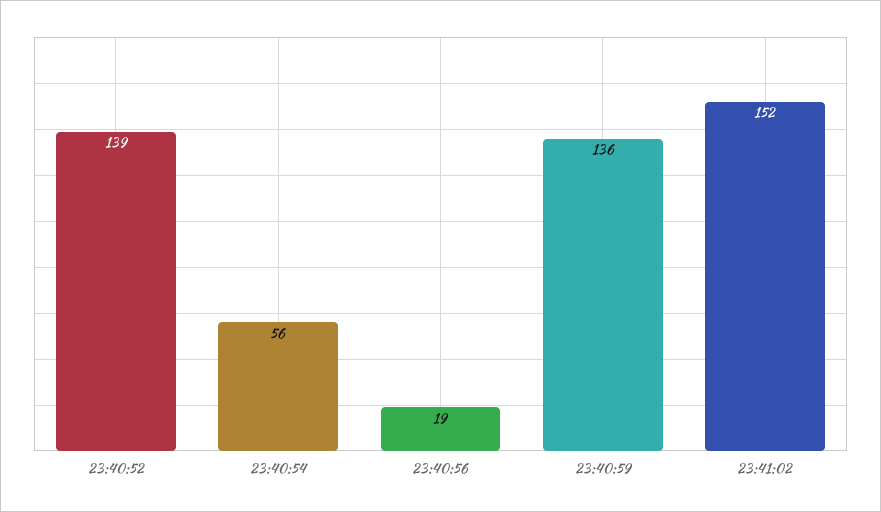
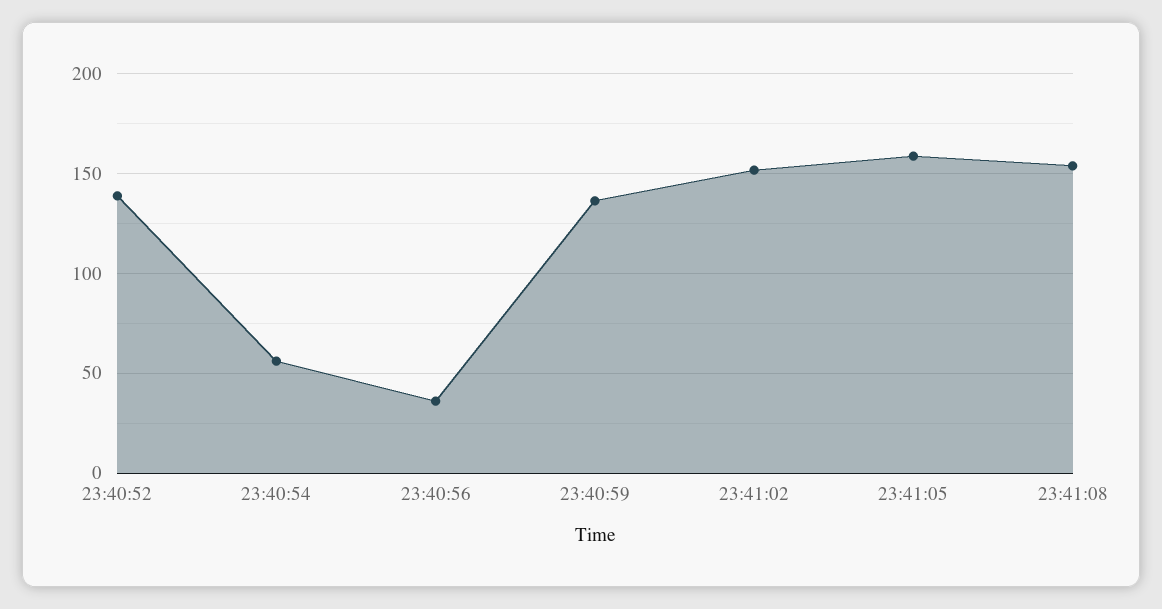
23:40:56: 19 -> 35
23:41:05: none -> 160
23:41:08: none -> 155

